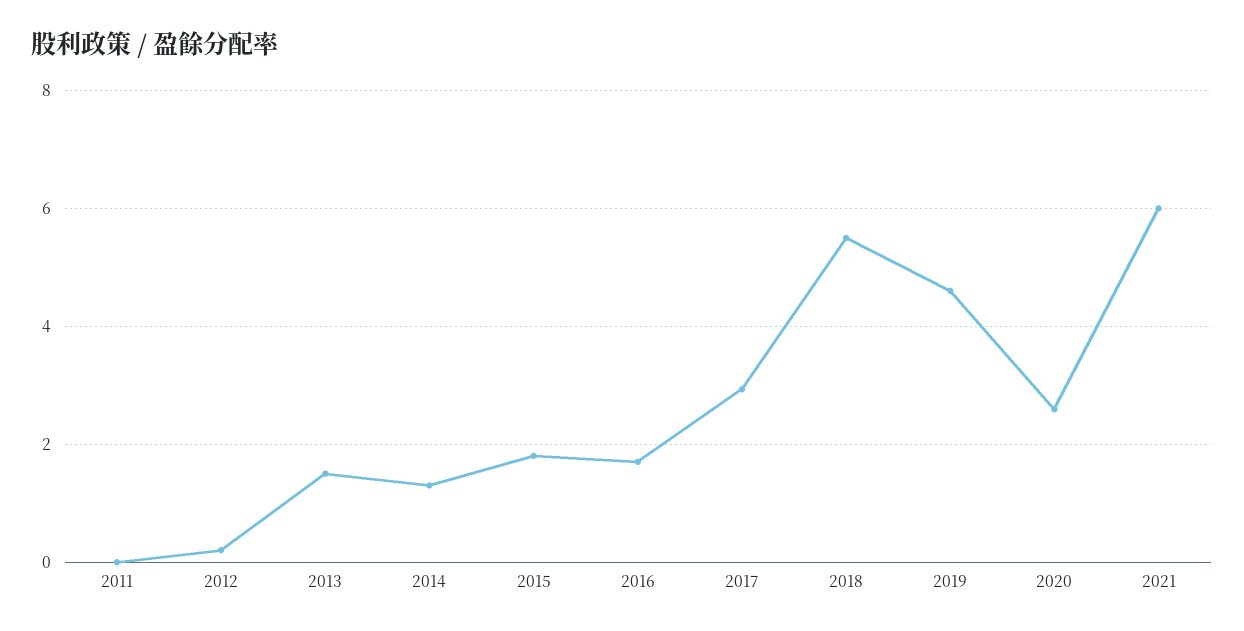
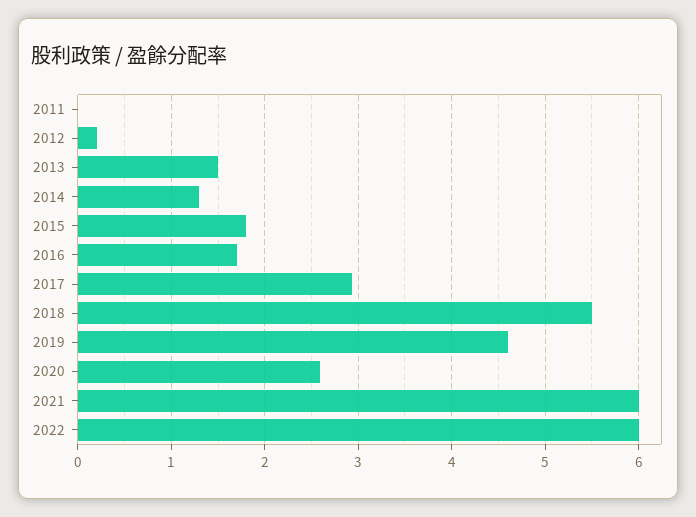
2022: none -> 6

